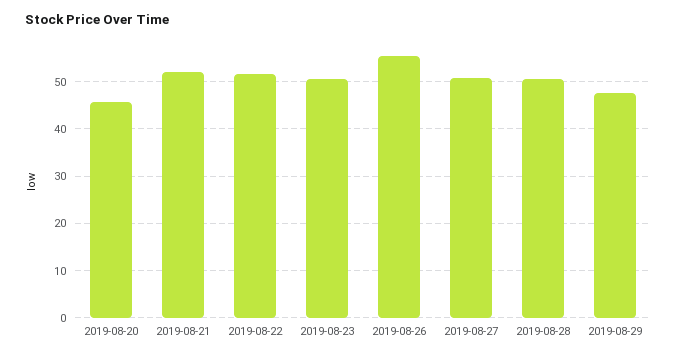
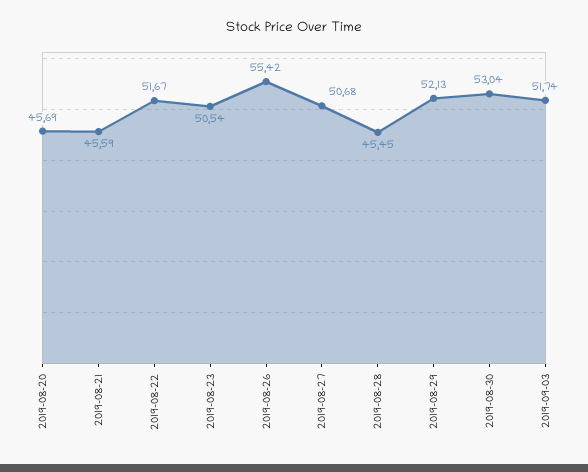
2019-08-21: 52 -> 45.59
2019-08-28: 50 -> 45.45
2019-08-29: 48 -> 52.13
2019-08-30: none -> 53.04
2019-09-03: none -> 51.74

